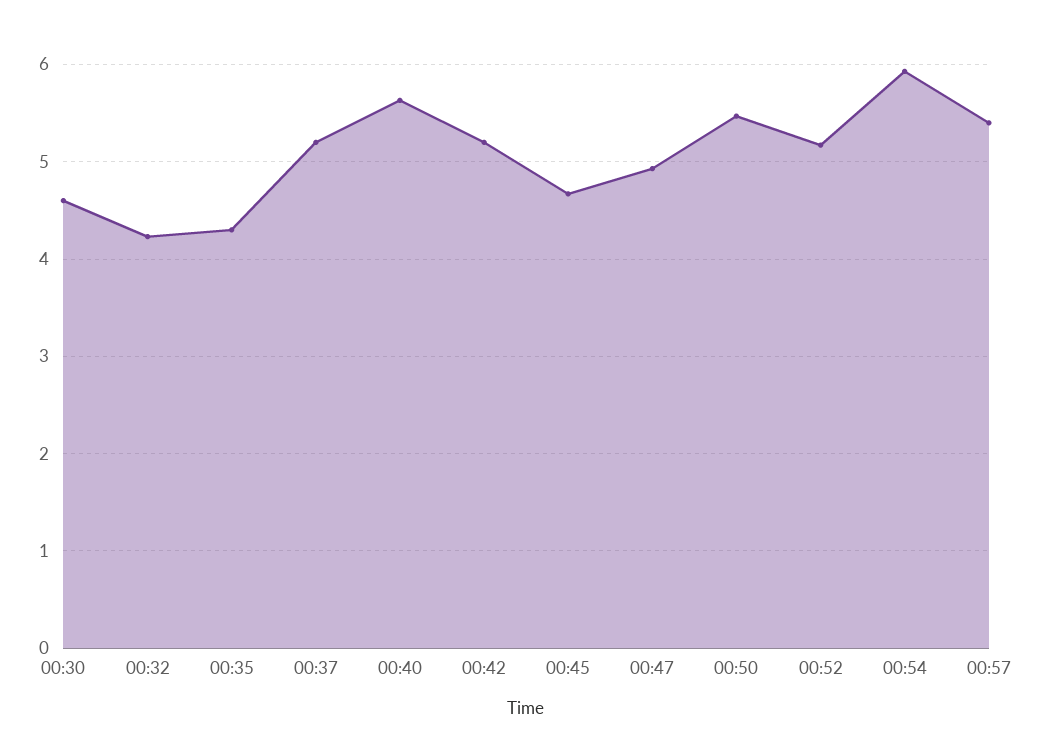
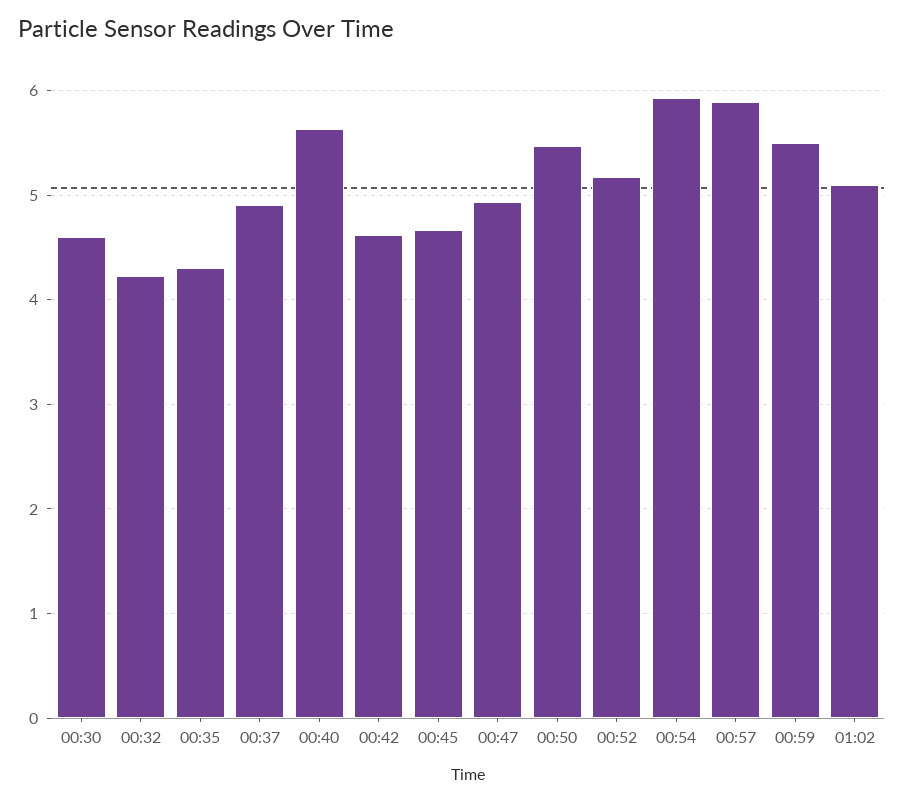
00:37: 5.2 -> 4.9
00:42: 5.2 -> 4.6
00:57: 5.4 -> 5.9
00:59: none -> 5.5
01:02: none -> 5.1

